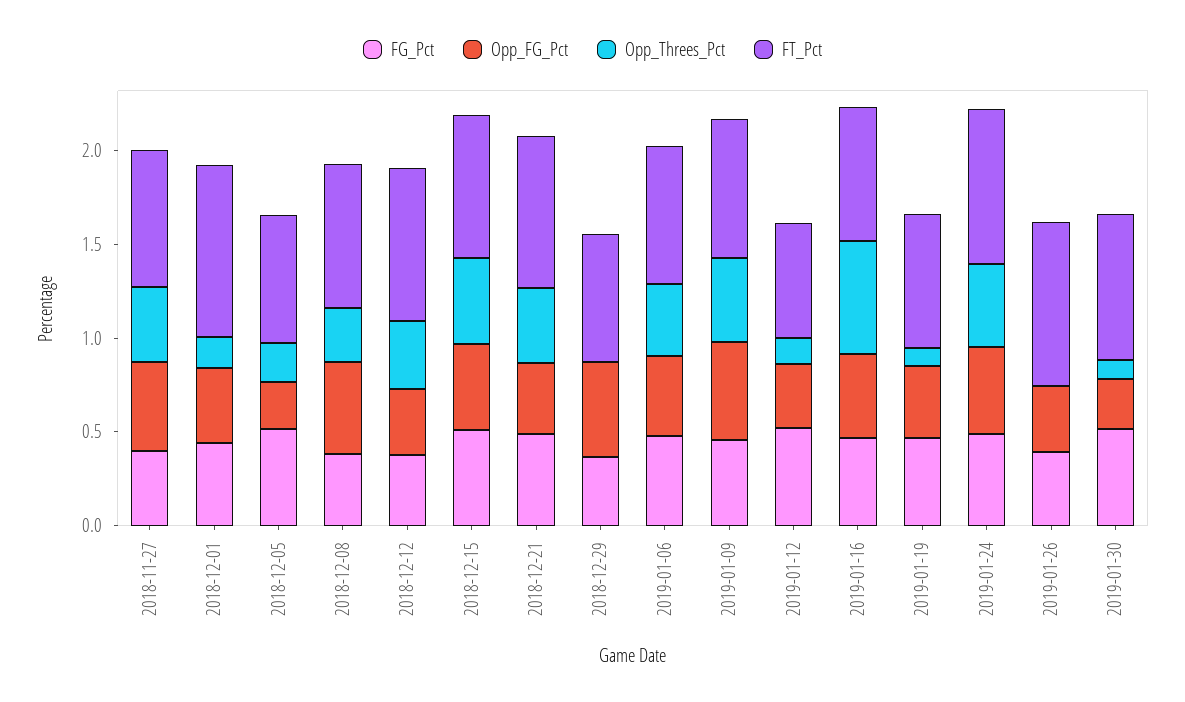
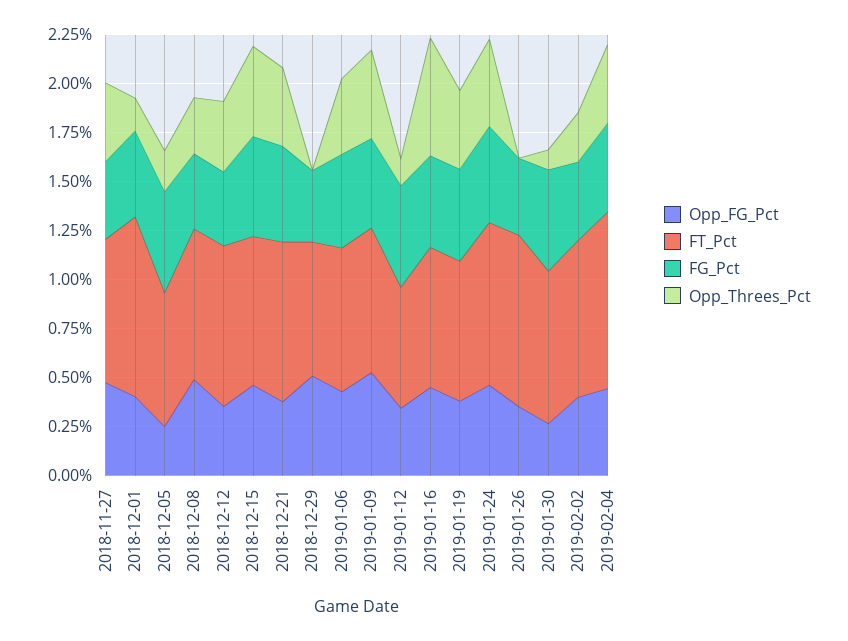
Opp_Threes_Pct, 2019-01-19: 0.1 -> 0.4
Opp_FG_Pct, 2019-02-02: none -> 0.4
FT_Pct, 2019-02-02: none -> 0.8
FG_Pct, 2019-02-02: none -> 0.4
Opp_Threes_Pct, 2019-02-02: none -> 0.25
Opp_FG_Pct, 2019-02-04: none -> 0.45
FT_Pct, 2019-02-04: none -> 0.9
FG_Pct, 2019-02-04: none -> 0.45
Opp_Threes_Pct, 2019-02-04: none -> 0.4

